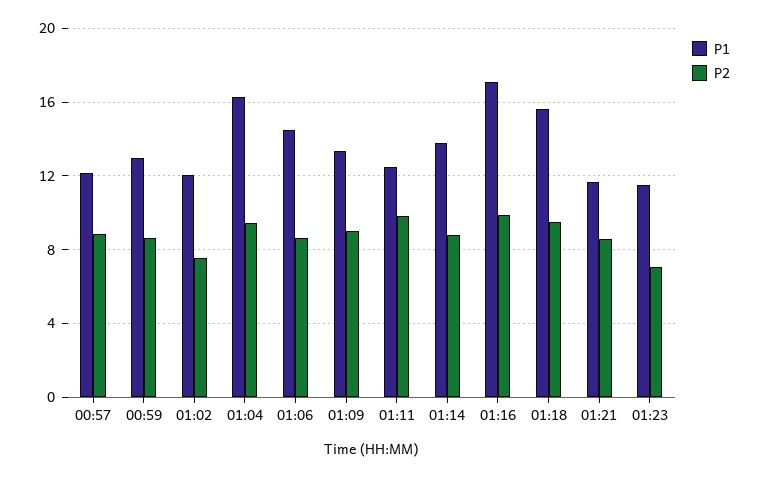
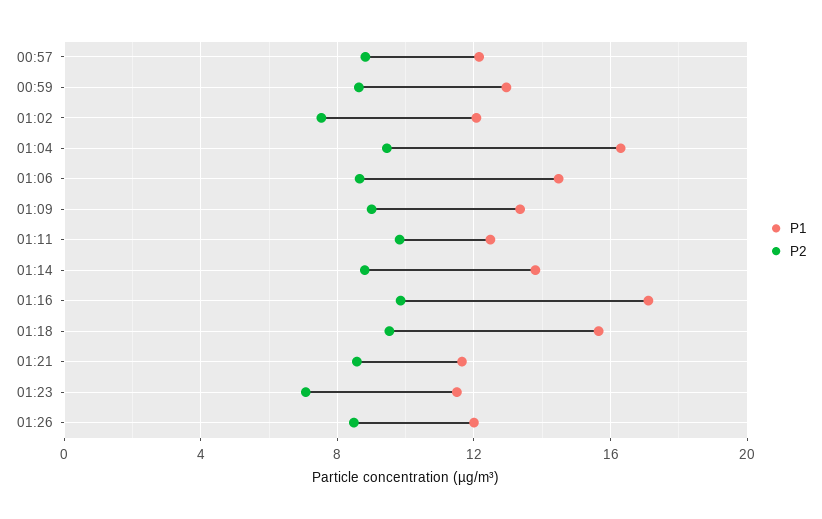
P1, 01:26: none -> 12
P2, 01:26: none -> 8.5

